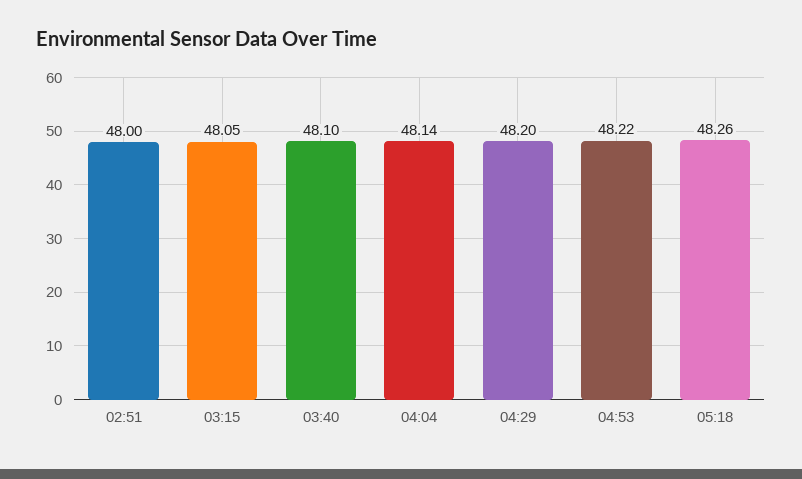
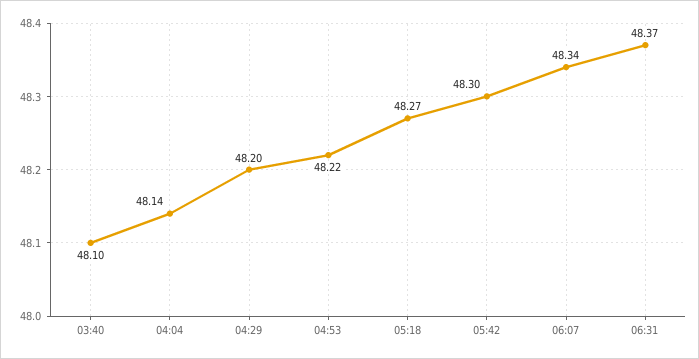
02:51: 48 -> none
03:15: 48.05 -> none
05:18: 48.26 -> 48.27
05:42: none -> 48.3
06:07: none -> 48.34
06:31: none -> 48.37

